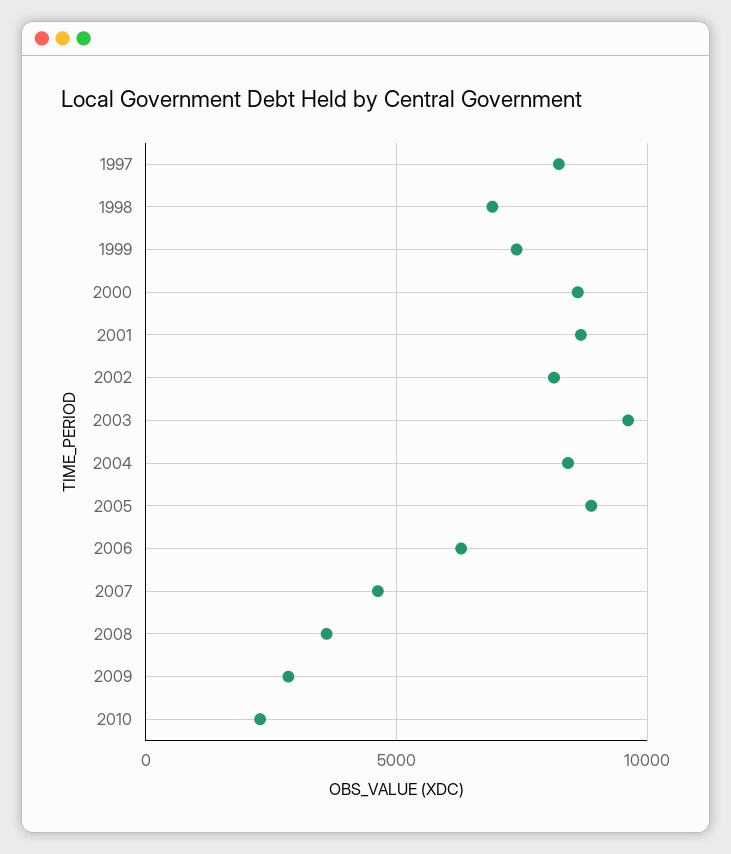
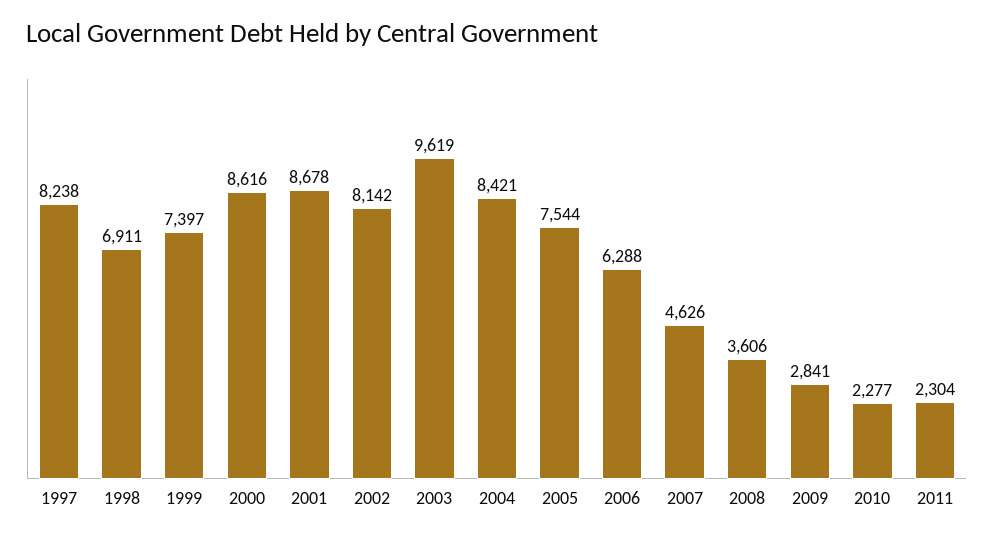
2005: 9000 -> 7544
2011: none -> 2304

